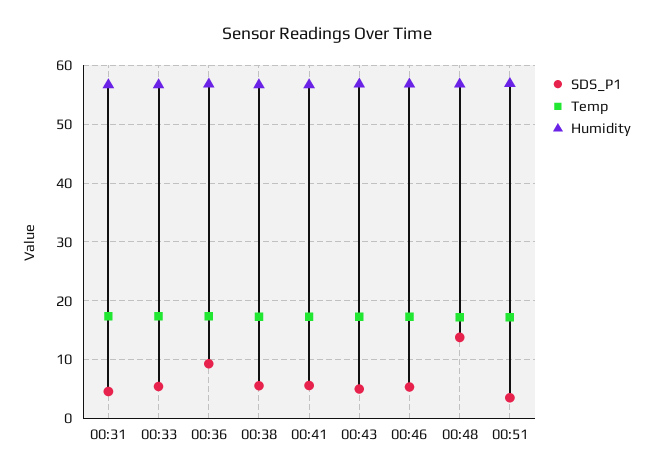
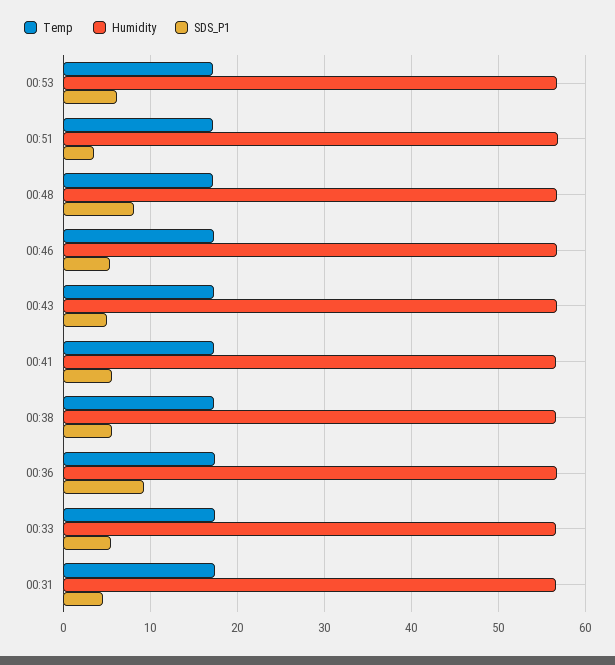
SDS_P1, 00:48: 14 -> 8
Temp, 00:53: none -> 17
Humidity, 00:53: none -> 57
SDS_P1, 00:53: none -> 6

